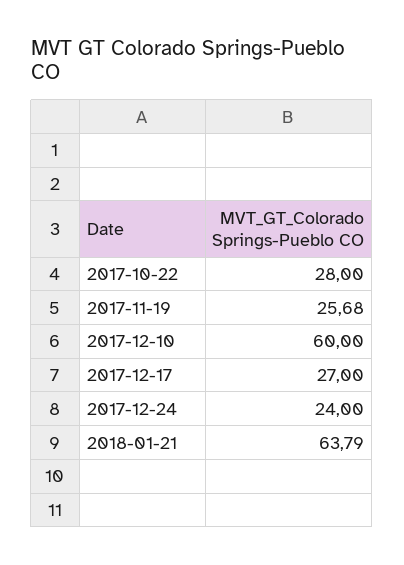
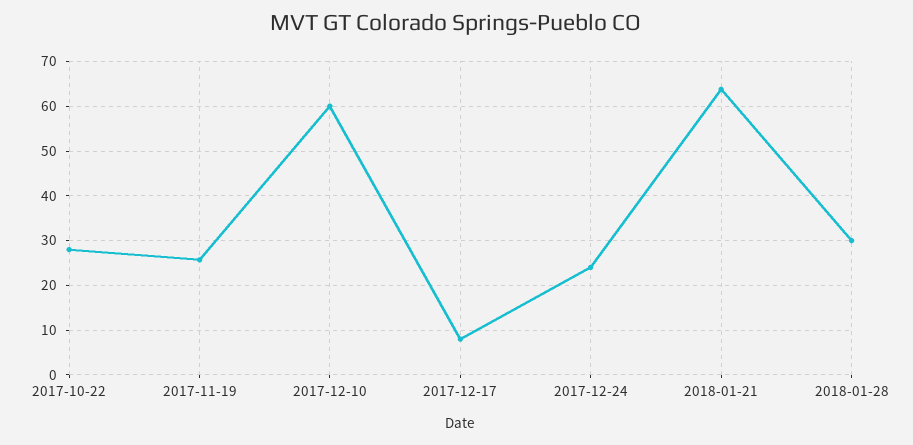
2017-12-17: 27 -> 8
2018-01-28: none -> 30

